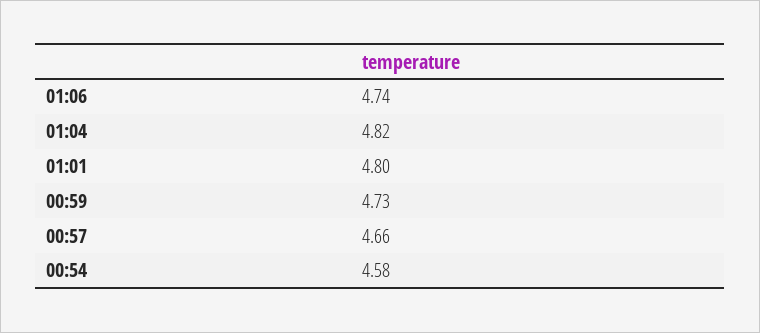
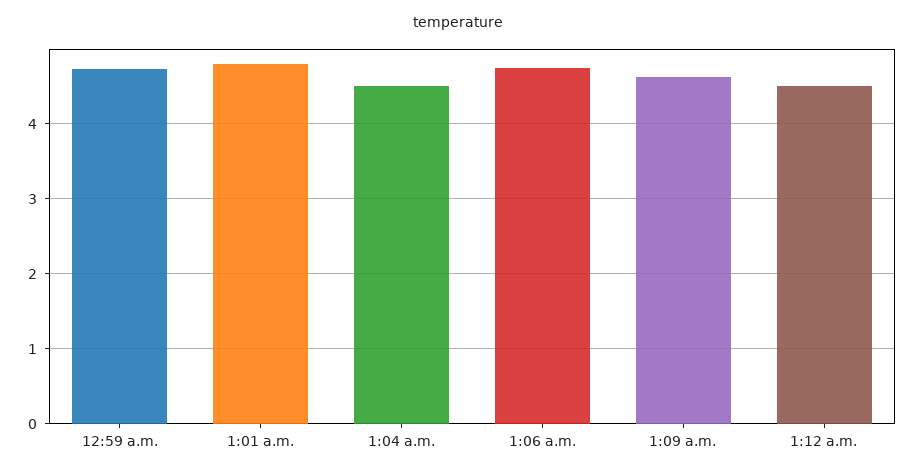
01:04: 4.82 -> 4.5
00:57: 4.66 -> none
00:54: 4.58 -> none
1:09 a.m.: none -> 4.6
1:12 a.m.: none -> 4.5

